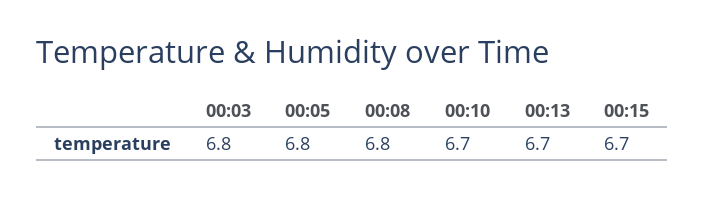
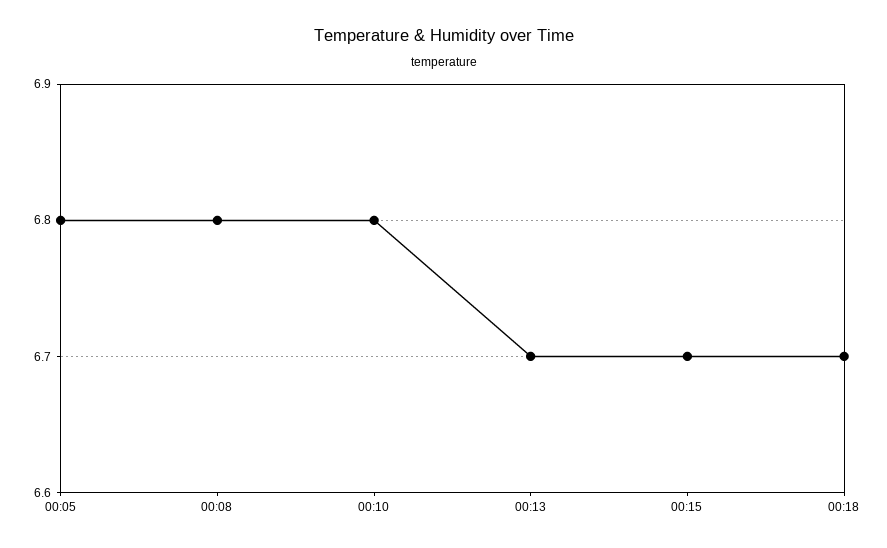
00:03: 6.8 -> none
00:10: 6.7 -> 6.8
00:18: none -> 6.7

